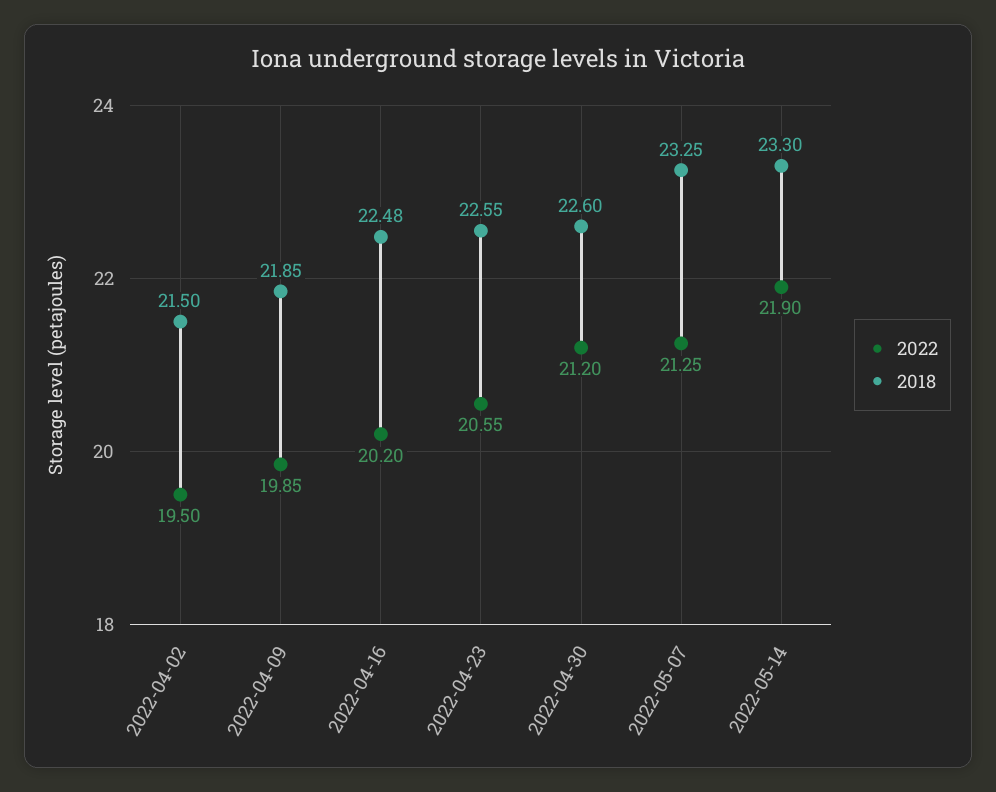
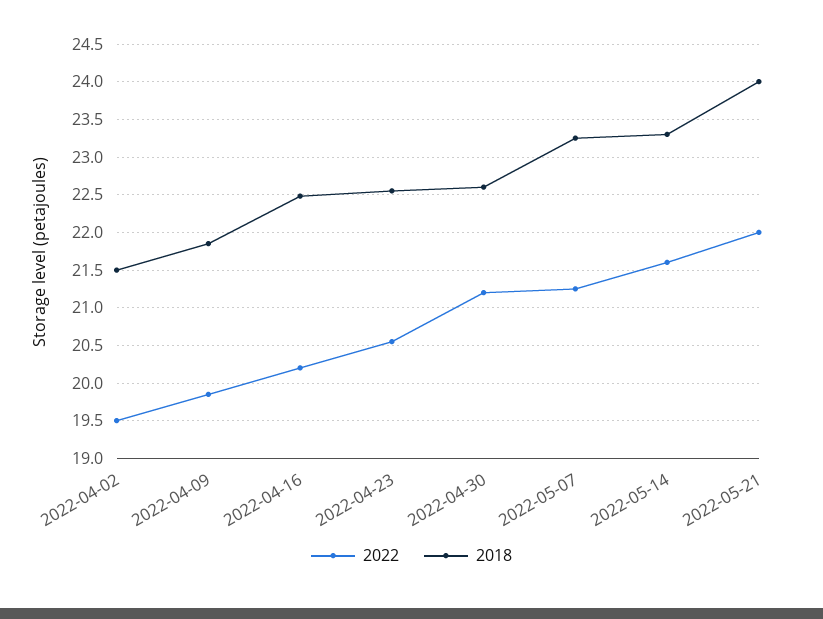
2022, 2022-05-14: 21.9 -> 21.6
2022, 2022-05-21: none -> 22
2018, 2022-05-21: none -> 24

